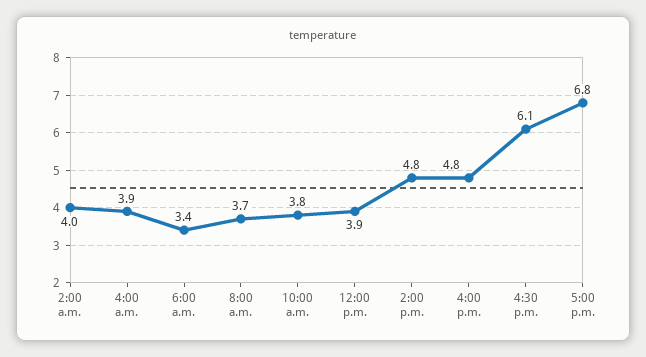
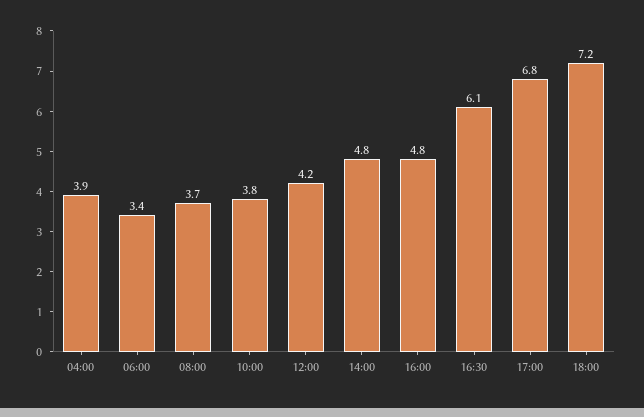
2:00 a.m.: 4 -> none
12:00 p.m.: 3.9 -> 4.2
18:00: none -> 7.2

